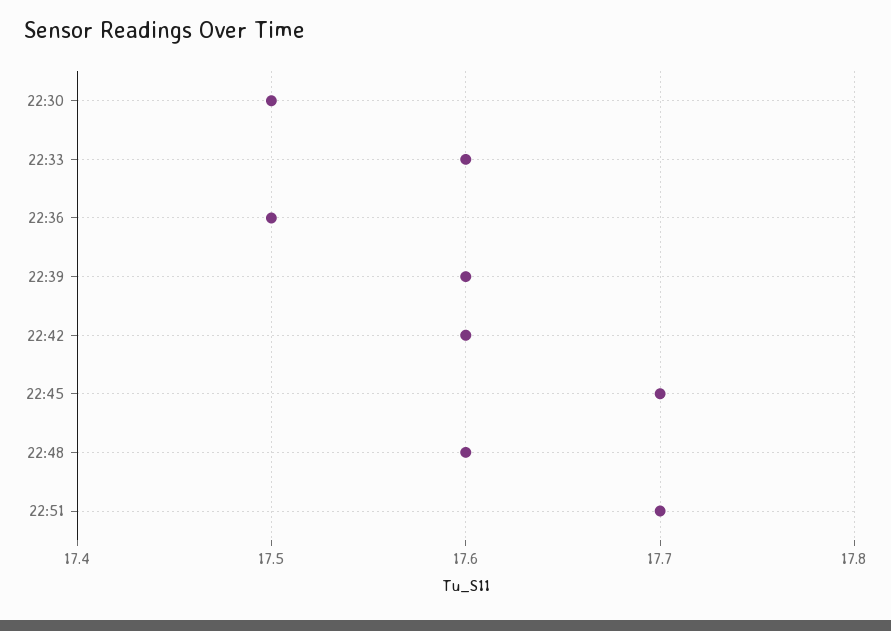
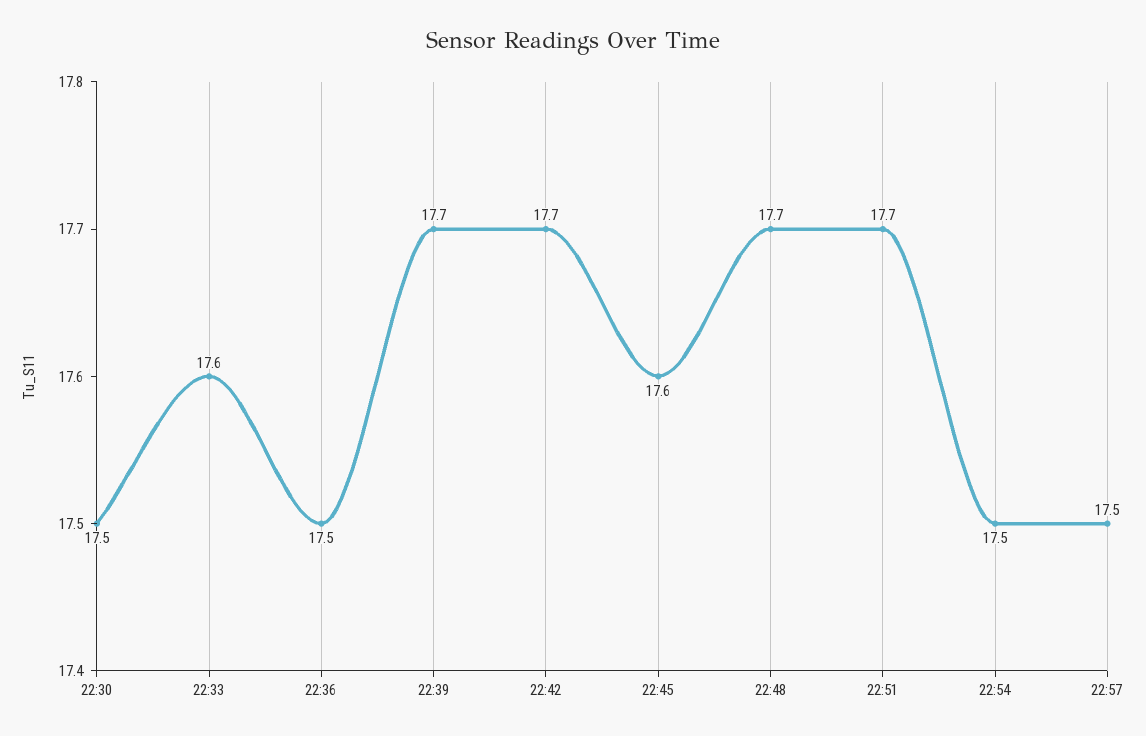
22:39: 17.6 -> 17.7
22:42: 17.6 -> 17.7
22:45: 17.7 -> 17.6
22:48: 17.6 -> 17.7
22:54: none -> 17.5
22:57: none -> 17.5

